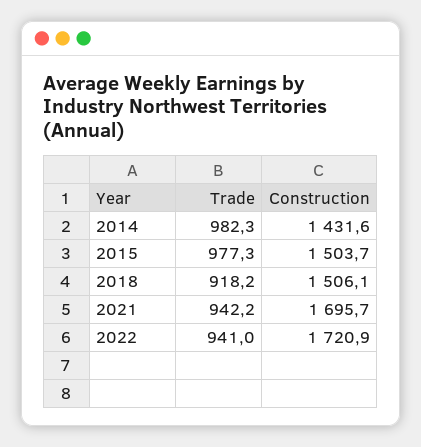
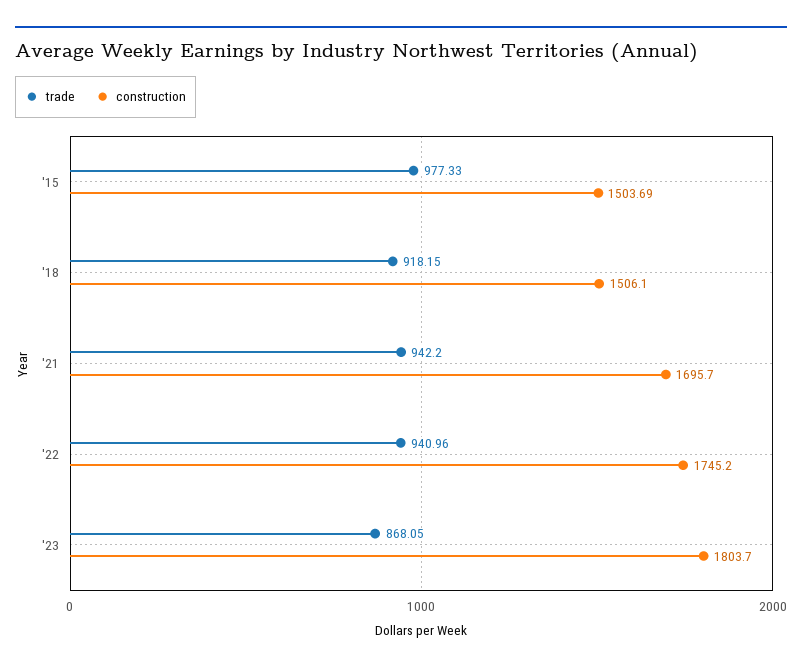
Trade, 2014: 982.3 -> none
Construction, 2014: 1431.6 -> none
Construction, 2022: 1720.9 -> 1745.2
Trade, '23: none -> 868.05
Construction, '23: none -> 1803.7

